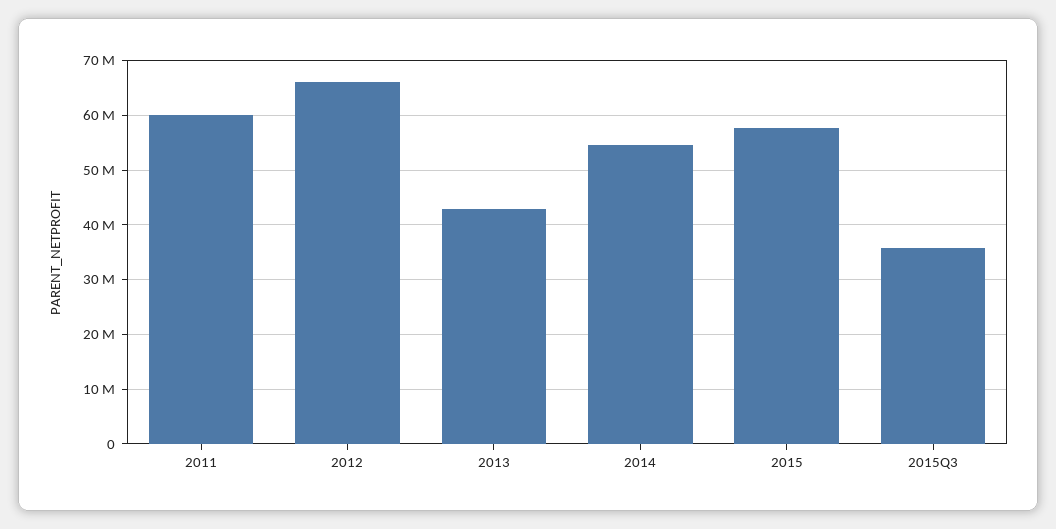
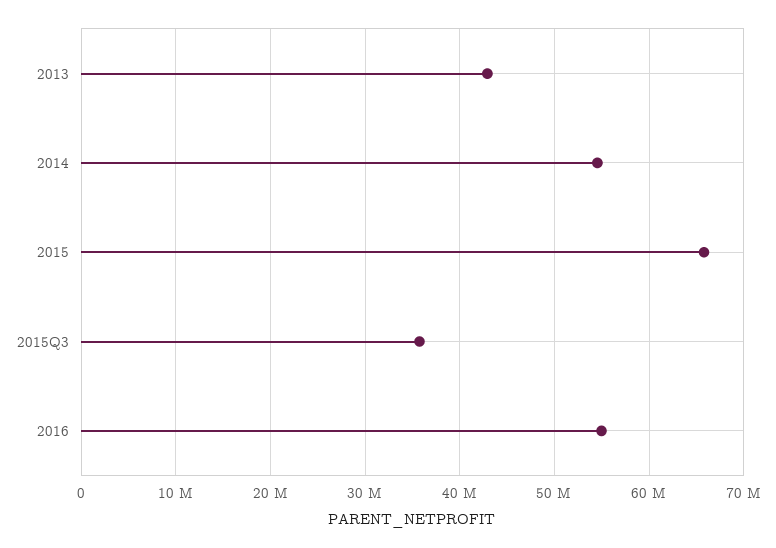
2011: 60000000 -> none
2012: 66000000 -> none
2015: 58000000 -> 66000000
2016: none -> 55000000

